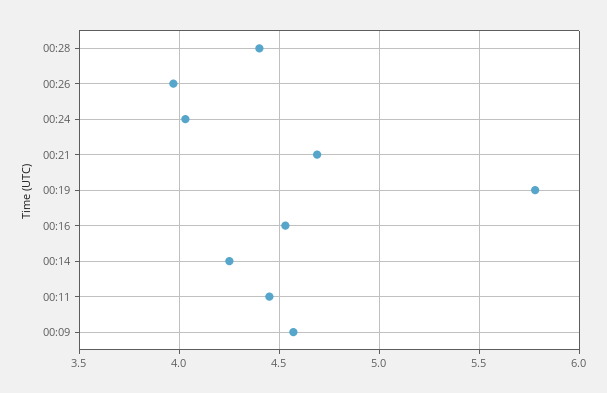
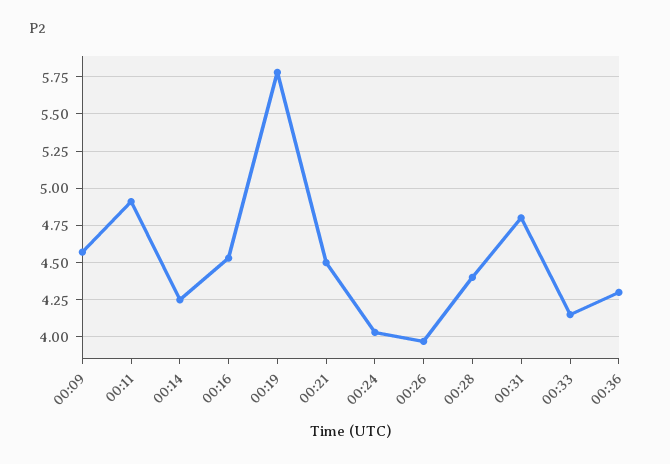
00:21: 4.7 -> 4.5
00:11: 4.45 -> 4.9
00:31: none -> 4.8
00:33: none -> 4.15
00:36: none -> 4.3

